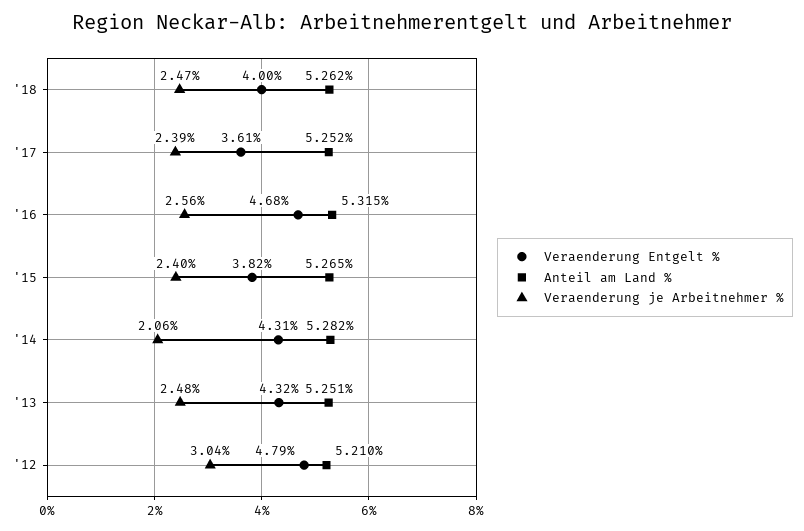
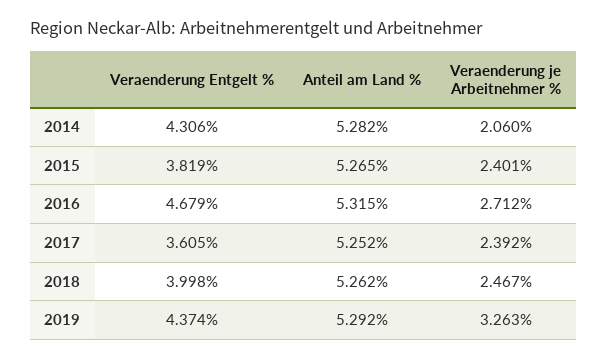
Veraenderung je Arbeitnehmer %, '16: 2.56 -> 2.712
Veraenderung Entgelt %, '13: 4.32 -> none
Anteil am Land %, '13: 5.251 -> none
Veraenderung je Arbeitnehmer %, '13: 2.48 -> none
Veraenderung Entgelt %, '12: 4.79 -> none
Anteil am Land %, '12: 5.21 -> none
Veraenderung je Arbeitnehmer %, '12: 3.04 -> none
Veraenderung Entgelt %, 2019: none -> 4.374
Anteil am Land %, 2019: none -> 5.292
Veraenderung je Arbeitnehmer %, 2019: none -> 3.263

